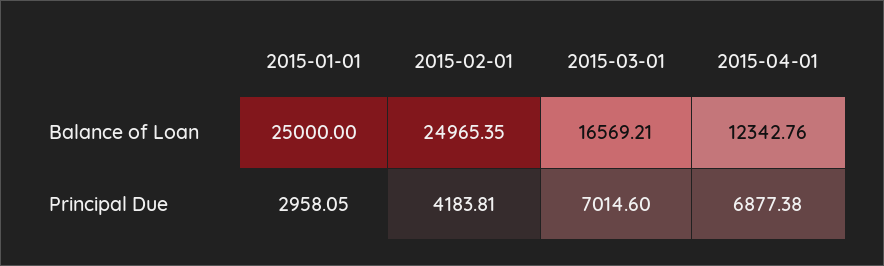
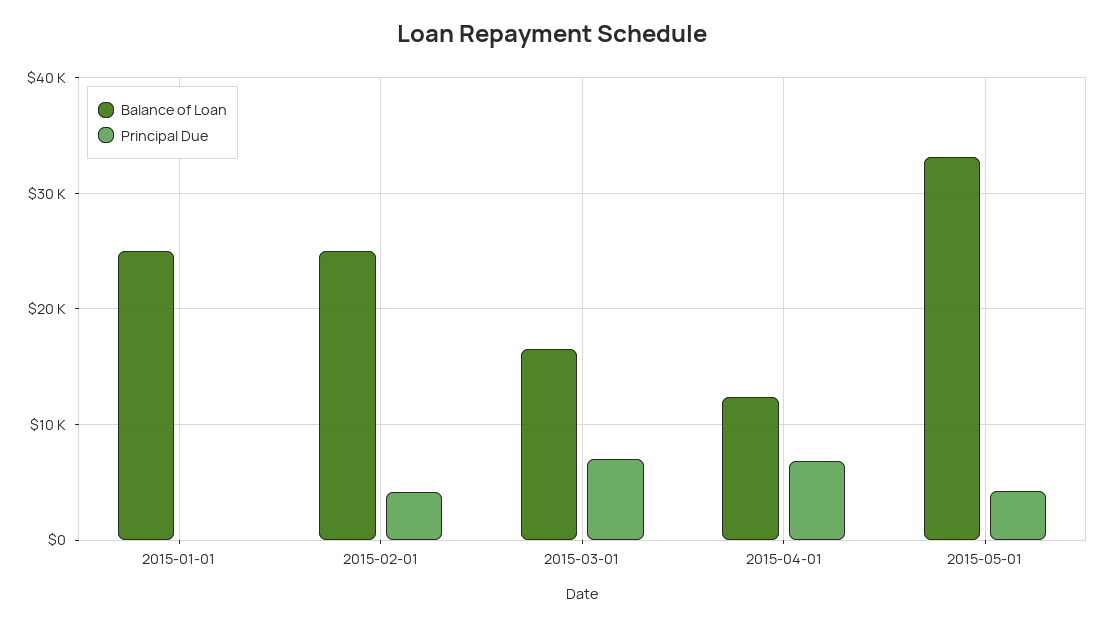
Principal Due, 2015-01-01: 2958.05 -> 0
Balance of Loan, 2015-05-01: none -> 33000
Principal Due, 2015-05-01: none -> 4000

